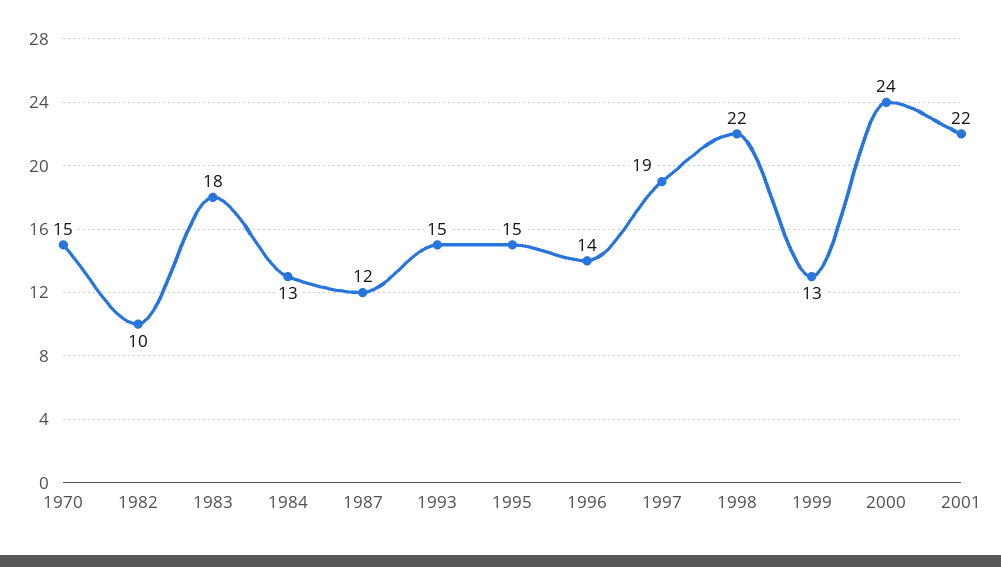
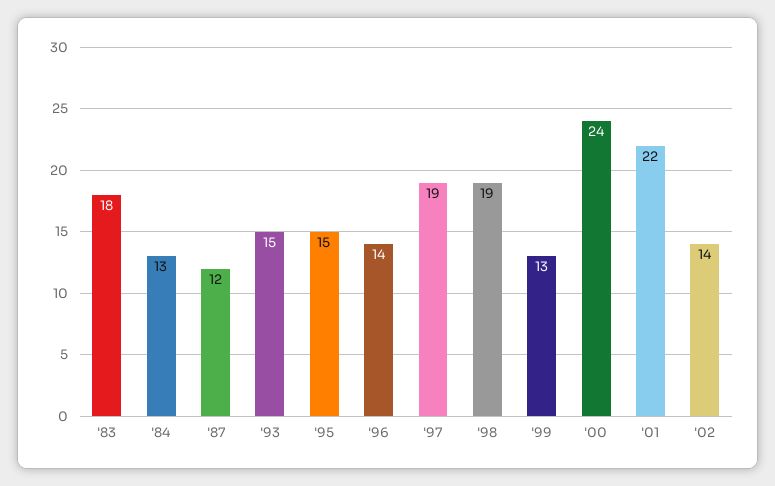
1970: 15 -> none
1982: 10 -> none
1998: 22 -> 19
'02: none -> 14

